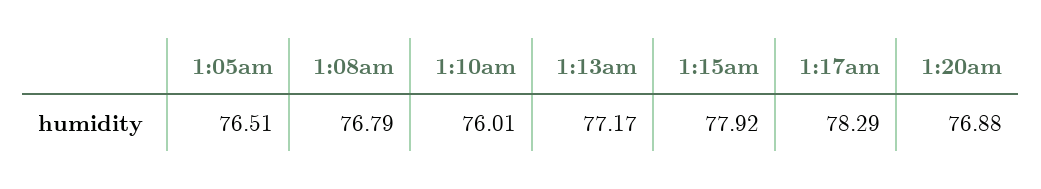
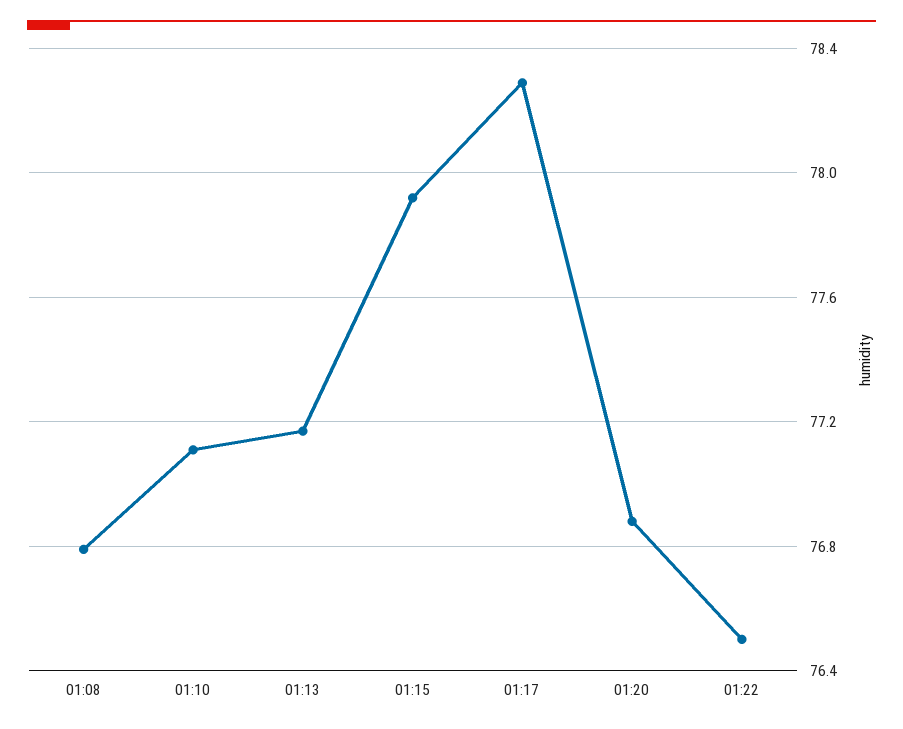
1:05am: 76.51 -> none
1:10am: 76.01 -> 77.1
01:22: none -> 76.5

